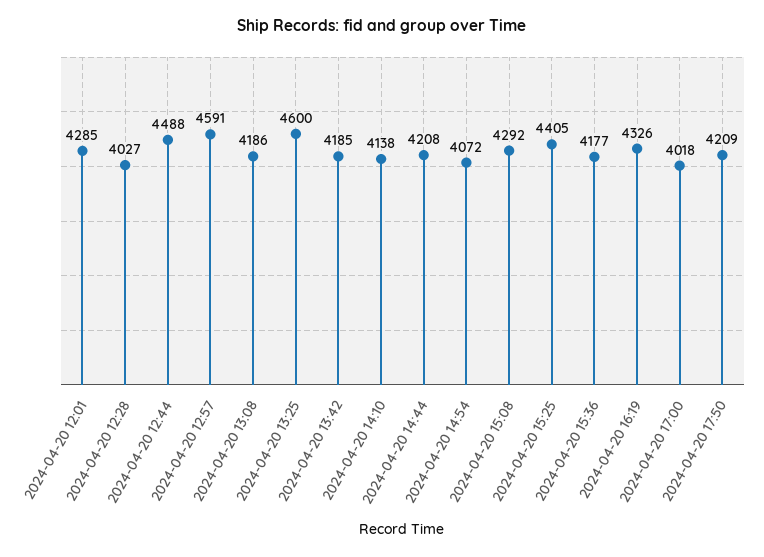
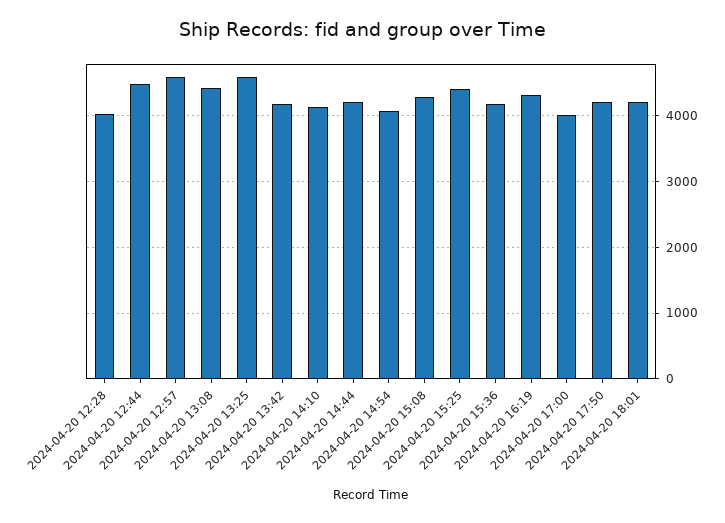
2024-04-20 12:01: 4285 -> none
2024-04-20 13:08: 4186 -> 4400
2024-04-20 18:01: none -> 4200

